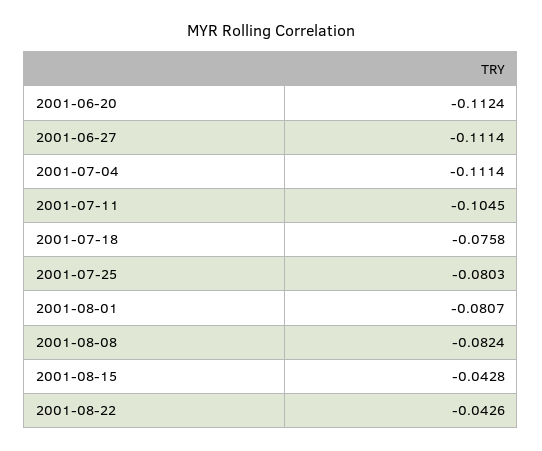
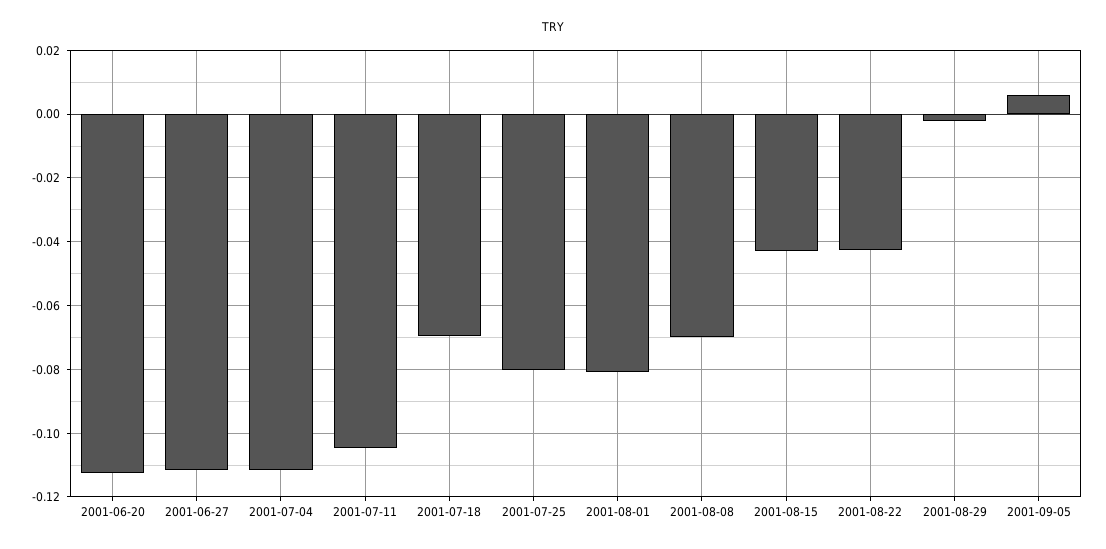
2001-07-18: -0.0758 -> -0.07
2001-08-08: -0.0824 -> -0.07
2001-08-29: none -> -0.002
2001-09-05: none -> 0.006

